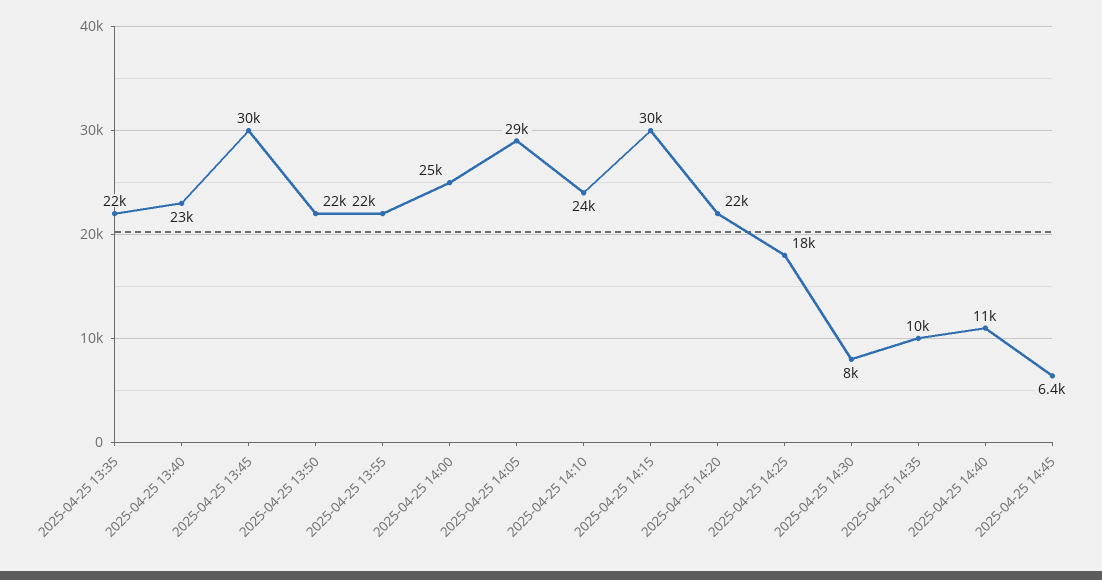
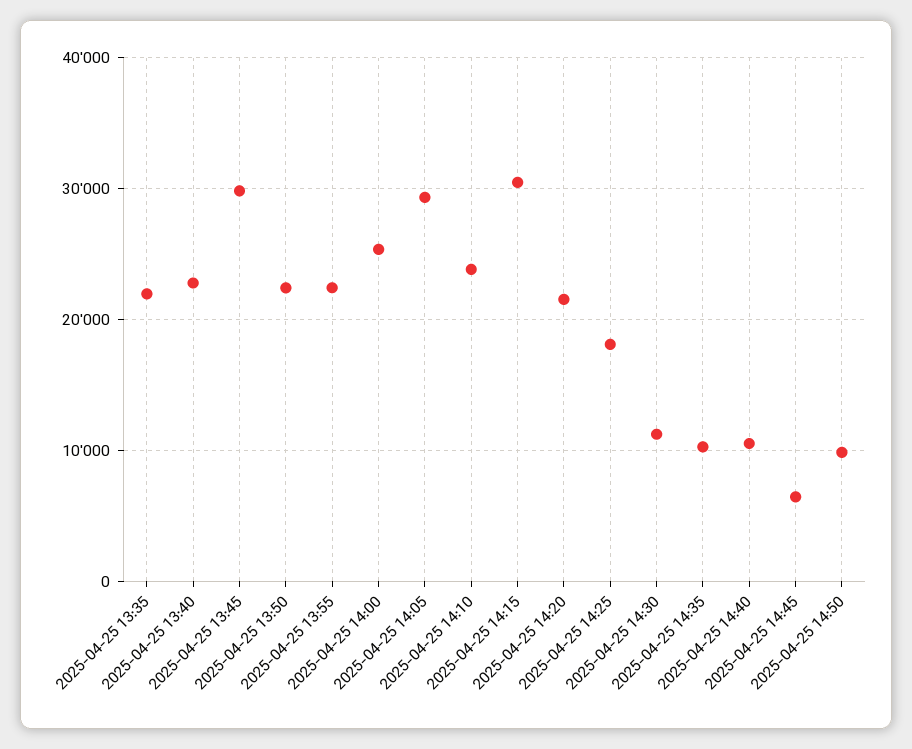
2025-04-25 14:30: 8000 -> 11000
2025-04-25 14:50: none -> 10000

